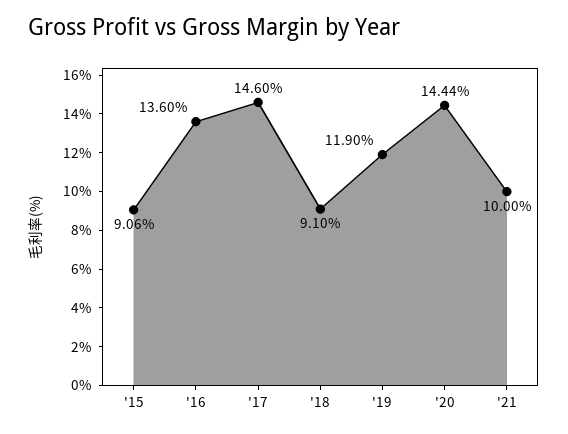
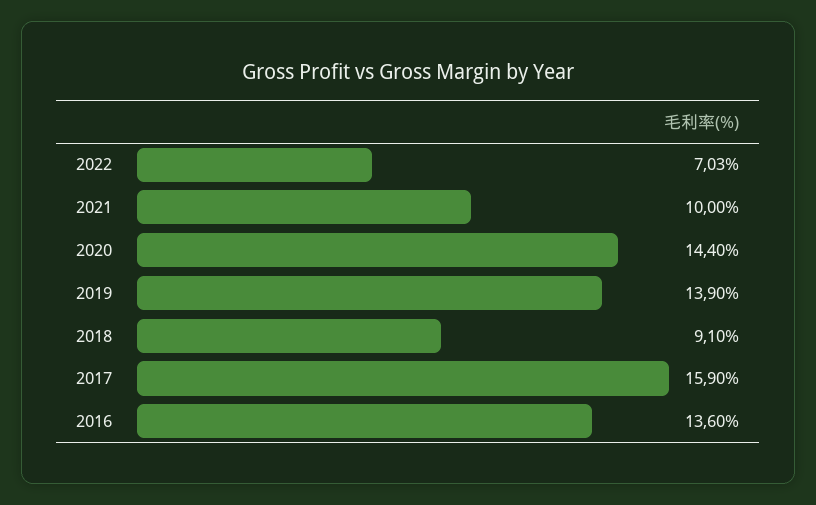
'15: 9.06 -> none
'17: 14.6 -> 15.9
'19: 11.9 -> 13.9
'20: 14.44 -> 14.4
2022: none -> 7.03

